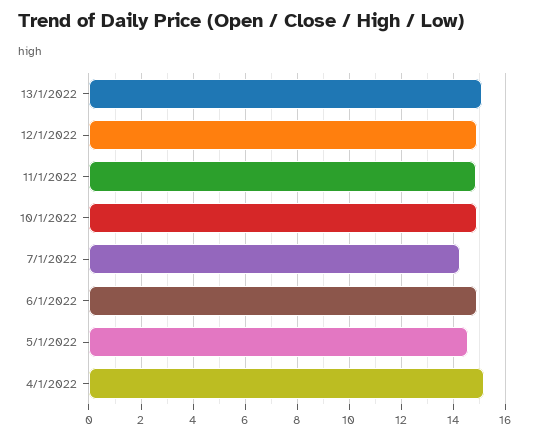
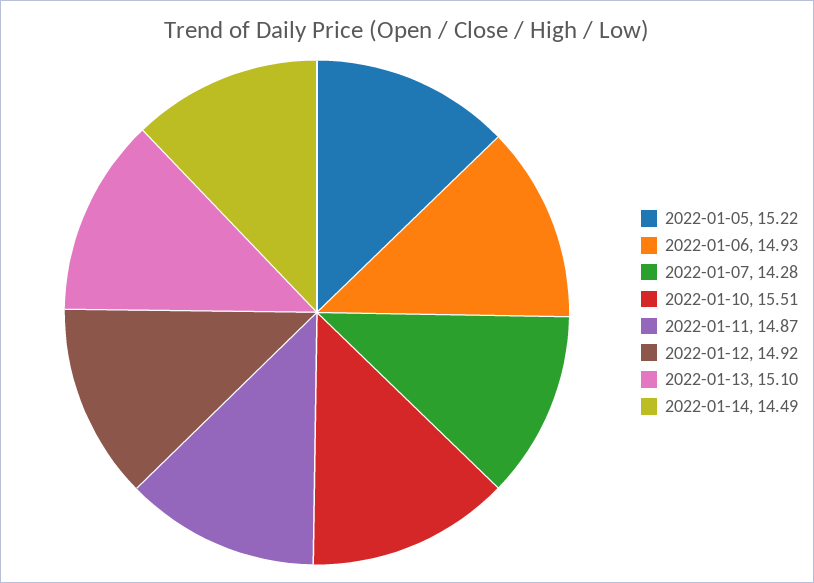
10/1/2022: 15 -> 15.51
5/1/2022: 14.5 -> 15.22
4/1/2022: 15.25 -> none
2022-01-14: none -> 14.49

